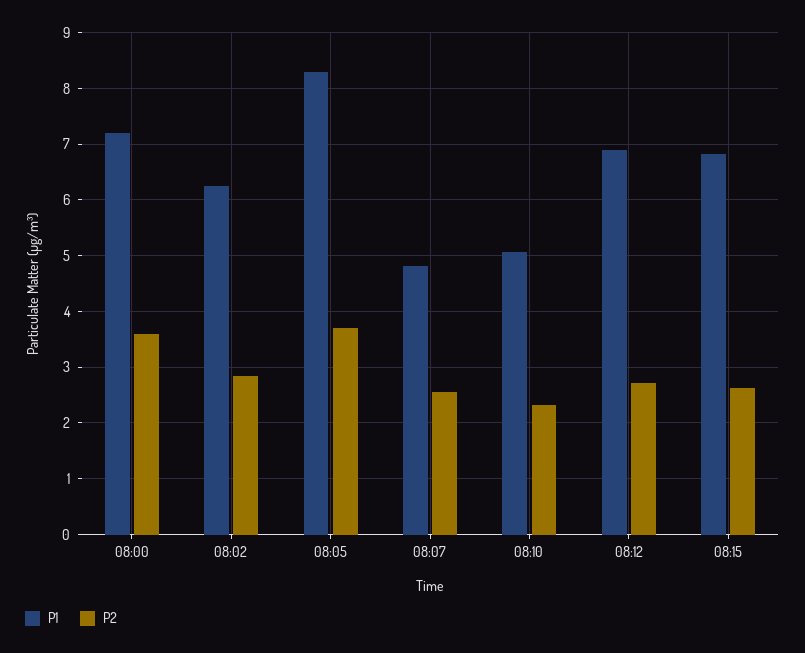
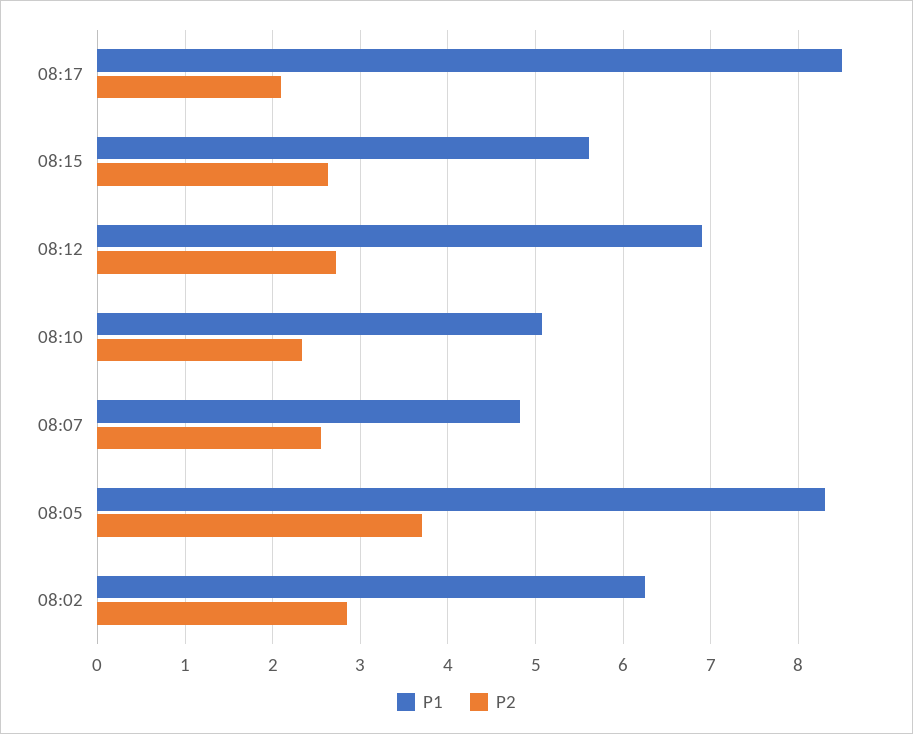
P1, 08:00: 7.2 -> none
P2, 08:00: 3.6 -> none
P1, 08:15: 6.8 -> 5.6
P1, 08:17: none -> 8.5
P2, 08:17: none -> 2.1

